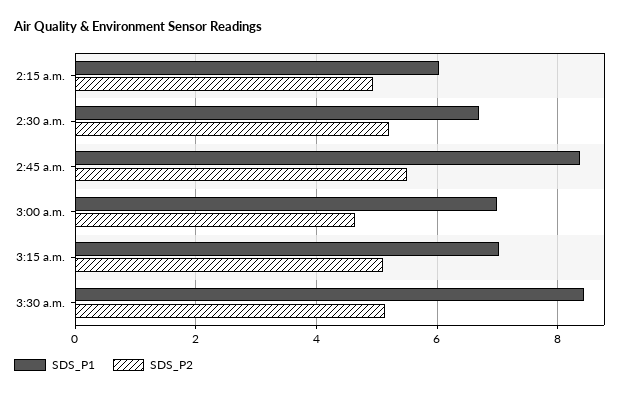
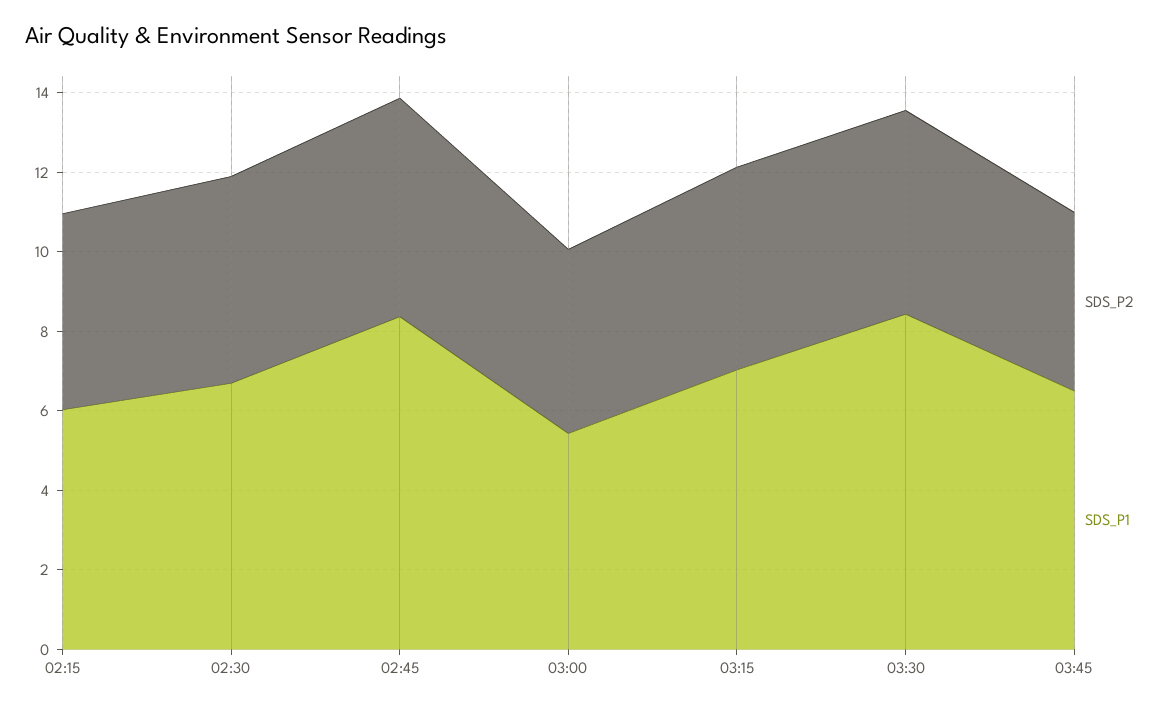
SDS_P1, 3:00 a.m.: 7 -> 5.5
SDS_P2, 03:45: none -> 4.5
SDS_P1, 03:45: none -> 6.5

